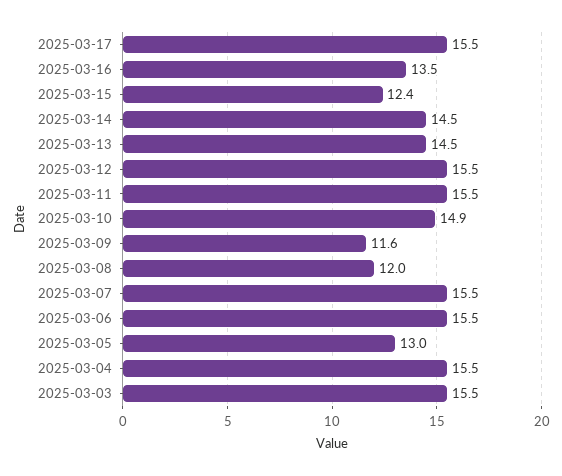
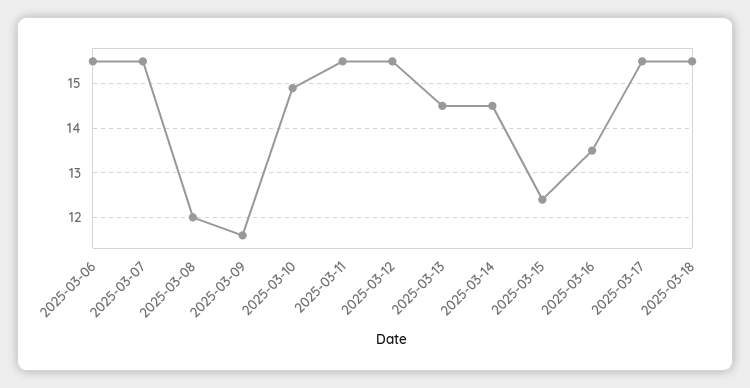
2025-03-05: 13 -> none
2025-03-04: 15.5 -> none
2025-03-03: 15.5 -> none
2025-03-18: none -> 15.5

